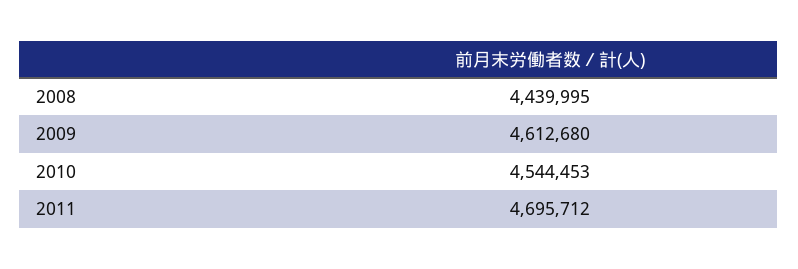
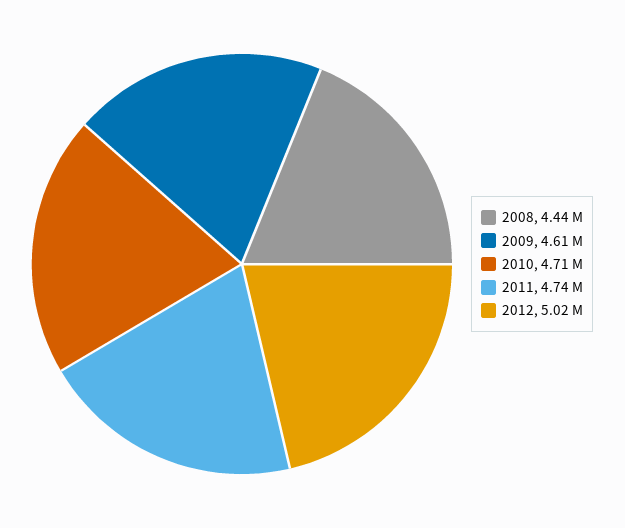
2010: 4544453 -> 4710000
2011: 4695712 -> 4740000
2012: none -> 5020000

